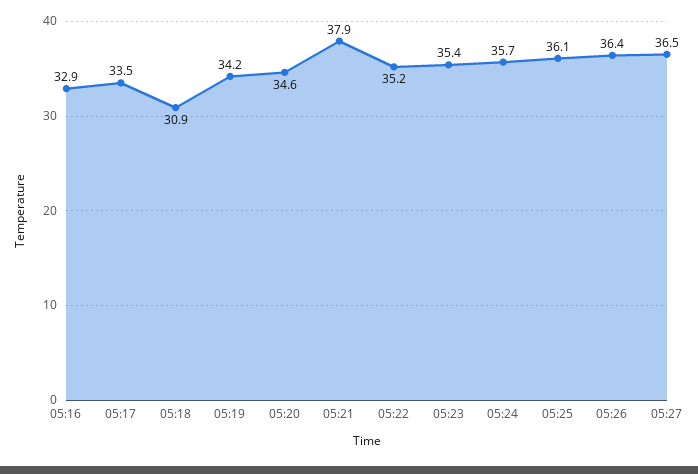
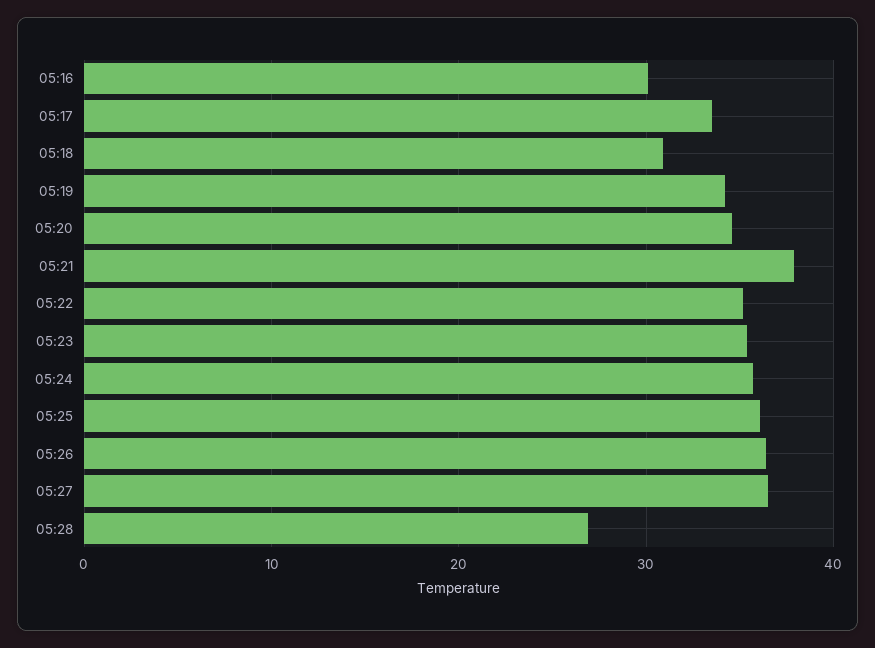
05:16: 32.9 -> 30
05:28: none -> 27

